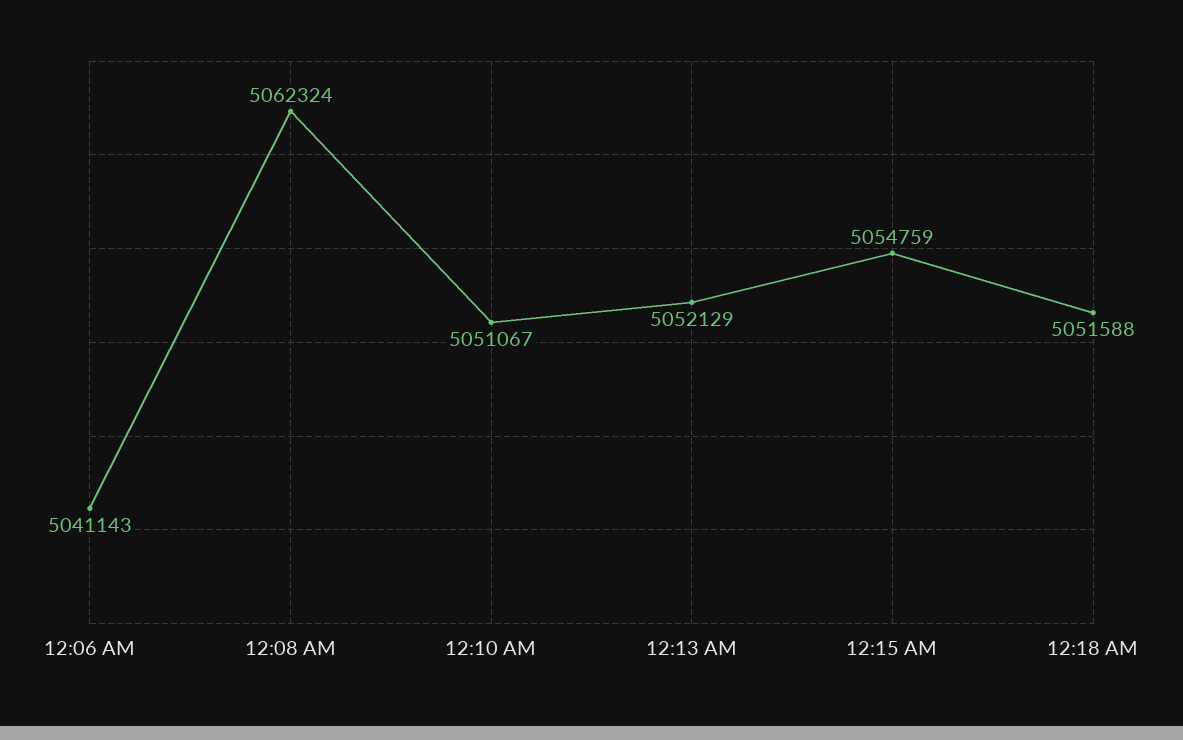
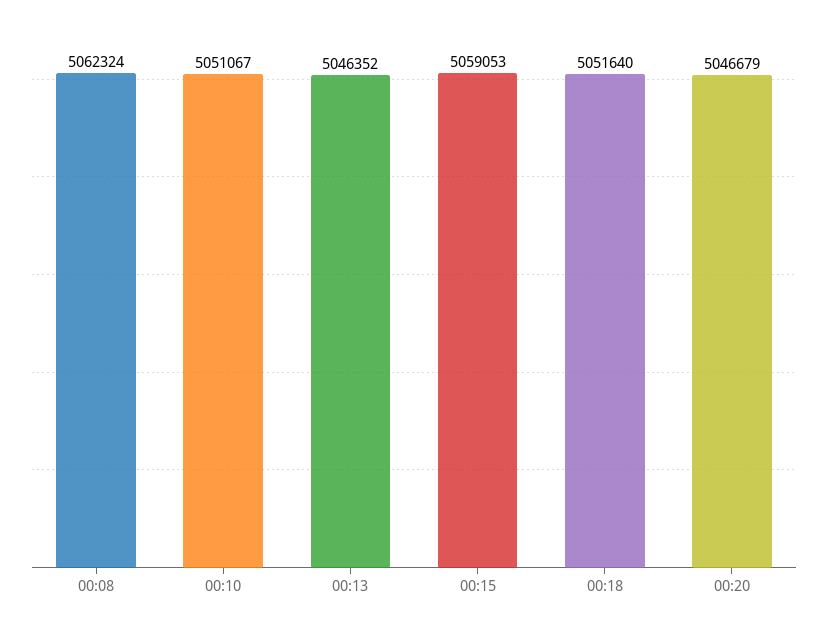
12:06 AM: 5041143 -> none
12:13 AM: 5052129 -> 5046352
12:15 AM: 5054759 -> 5059053
12:18 AM: 5051588 -> 5051640
00:20: none -> 5046679

